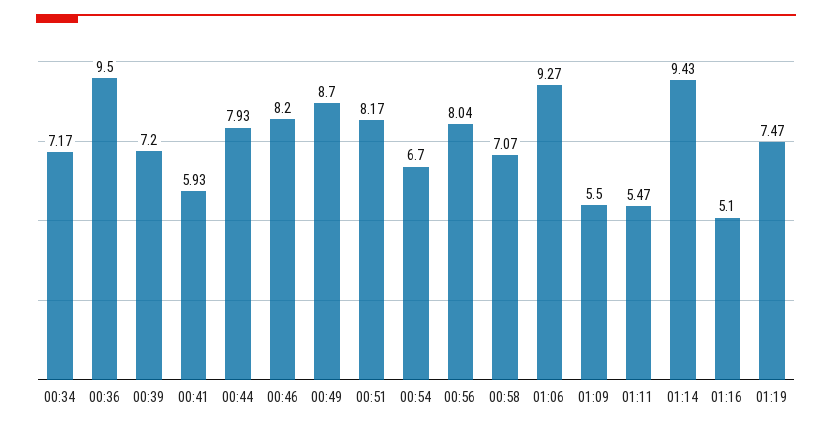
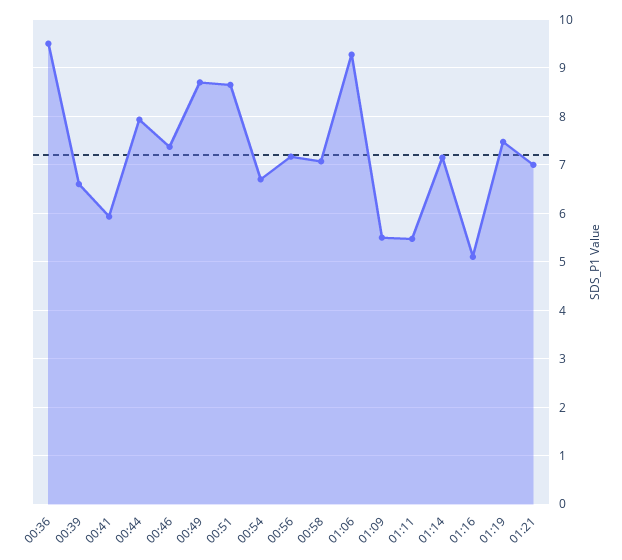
00:34: 7.17 -> none
00:39: 7.2 -> 6.6
00:46: 8.2 -> 7.4
00:51: 8.17 -> 8.6
00:56: 8.04 -> 7.2
01:14: 9.43 -> 7.2
01:21: none -> 7

